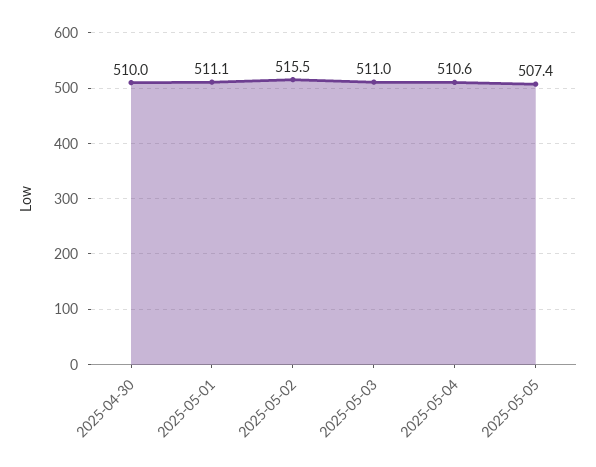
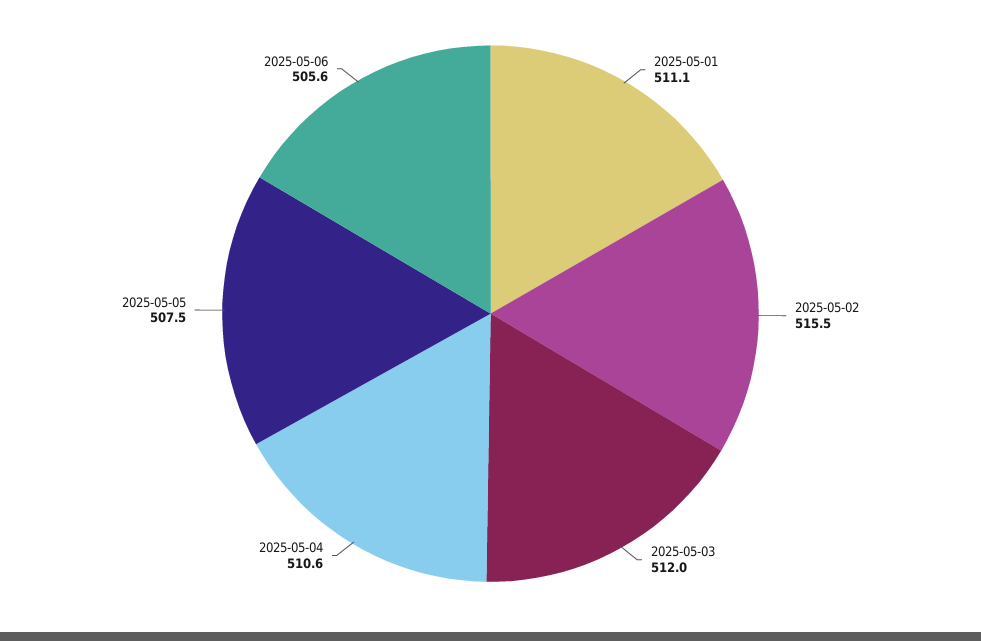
2025-04-30: 510 -> none
2025-05-03: 511 -> 512
2025-05-05: 507.4 -> 507.5
2025-05-06: none -> 505.6

